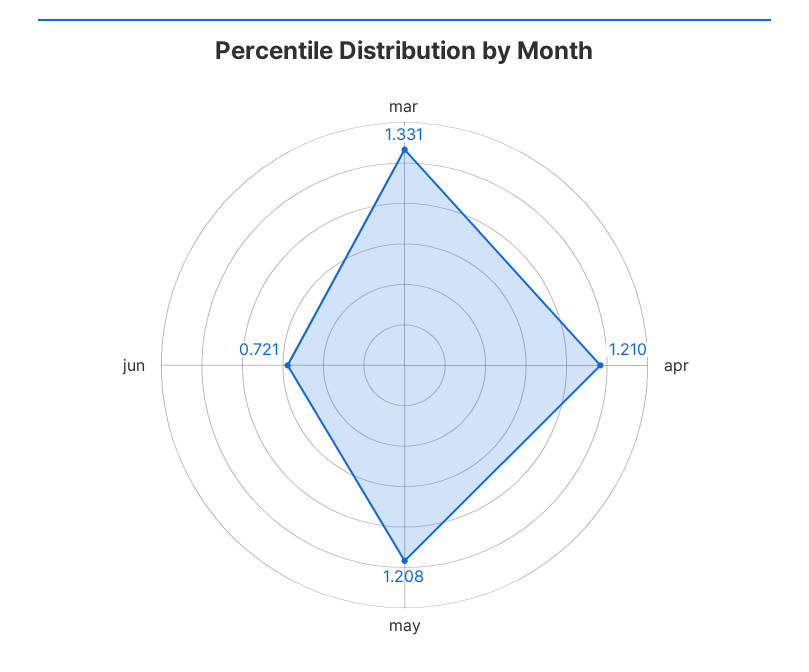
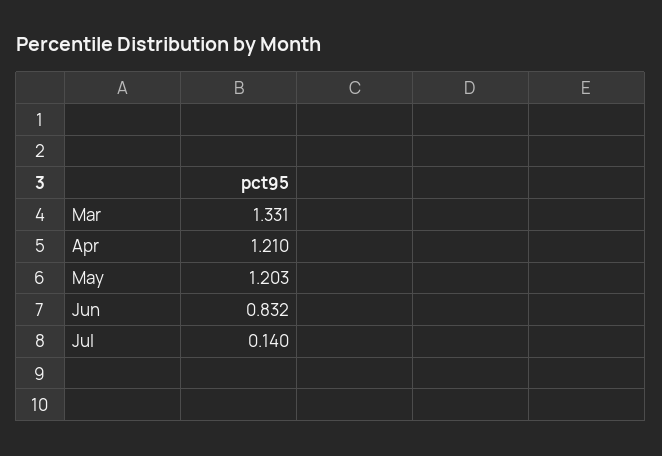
may: 1.208 -> 1.203
jun: 0.721 -> 0.832
Jul: none -> 0.14

